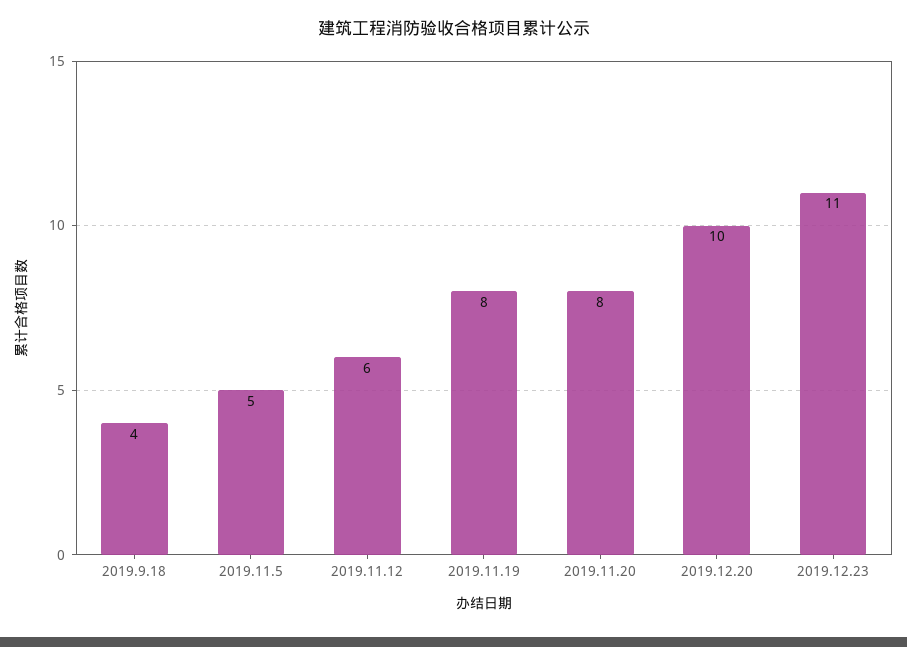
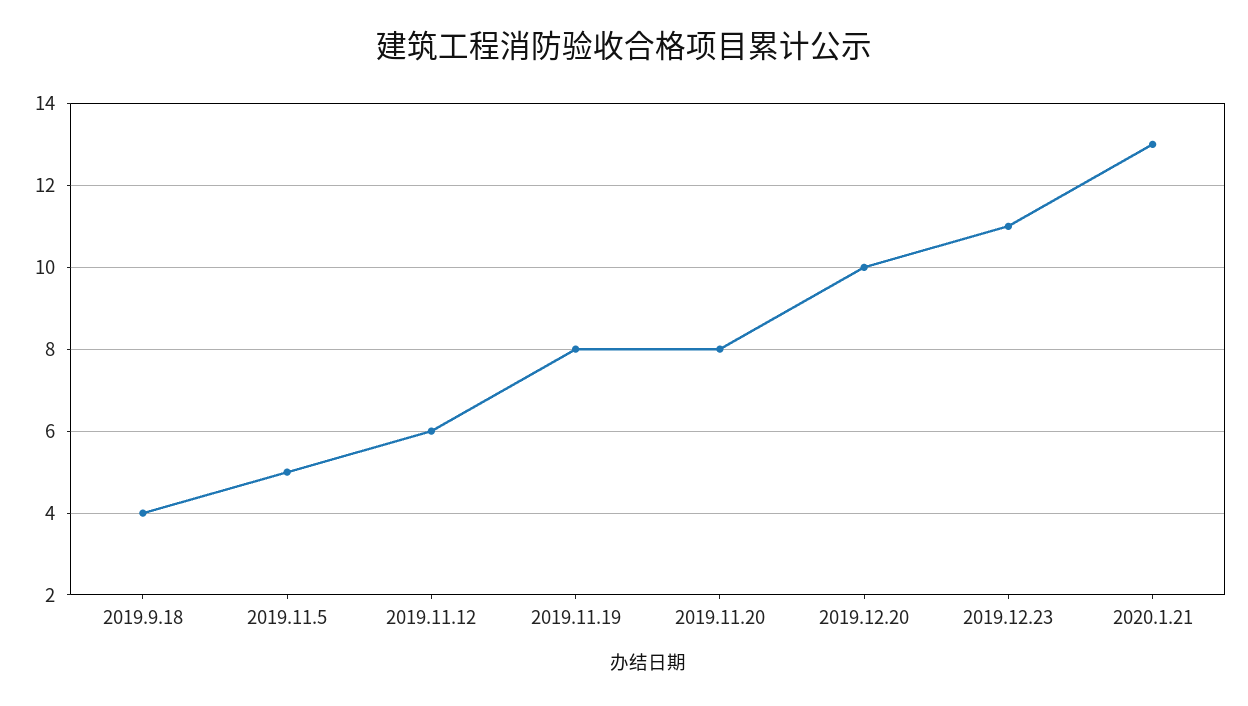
2020.1.21: none -> 13

